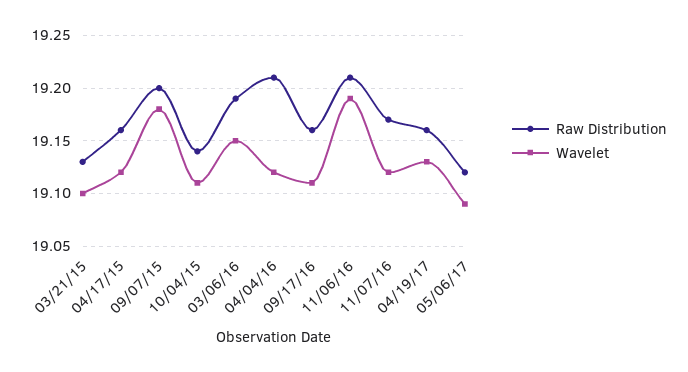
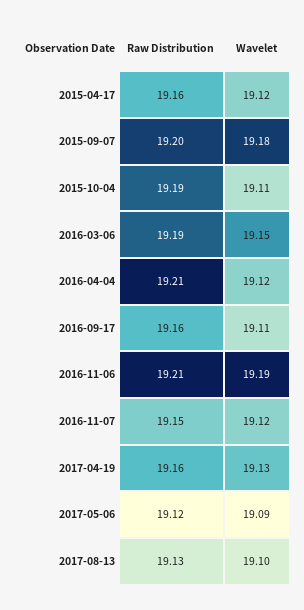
Raw Distribution, 03/21/15: 19.13 -> none
Wavelet, 03/21/15: 19.1 -> none
Raw Distribution, 10/04/15: 19.14 -> 19.19
Raw Distribution, 11/07/16: 19.17 -> 19.15
Raw Distribution, 2017-08-13: none -> 19.13
Wavelet, 2017-08-13: none -> 19.1

